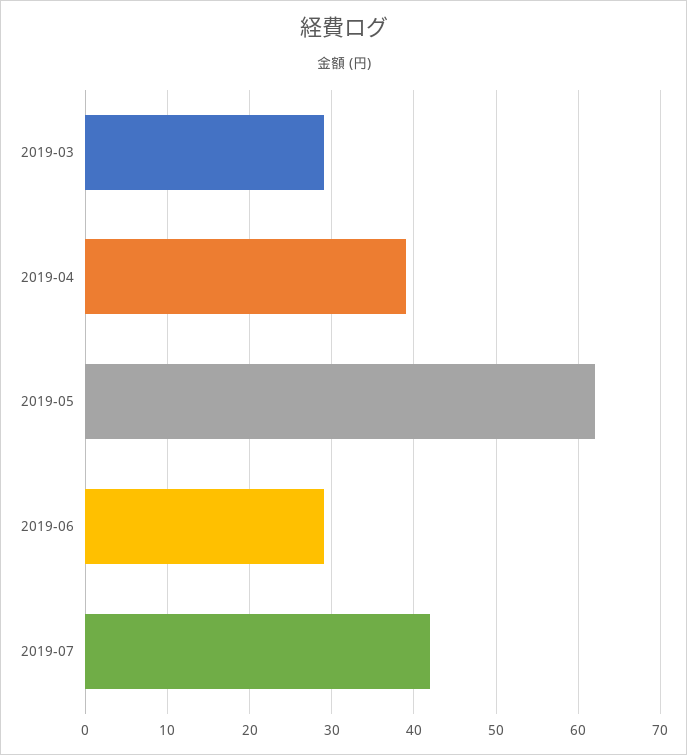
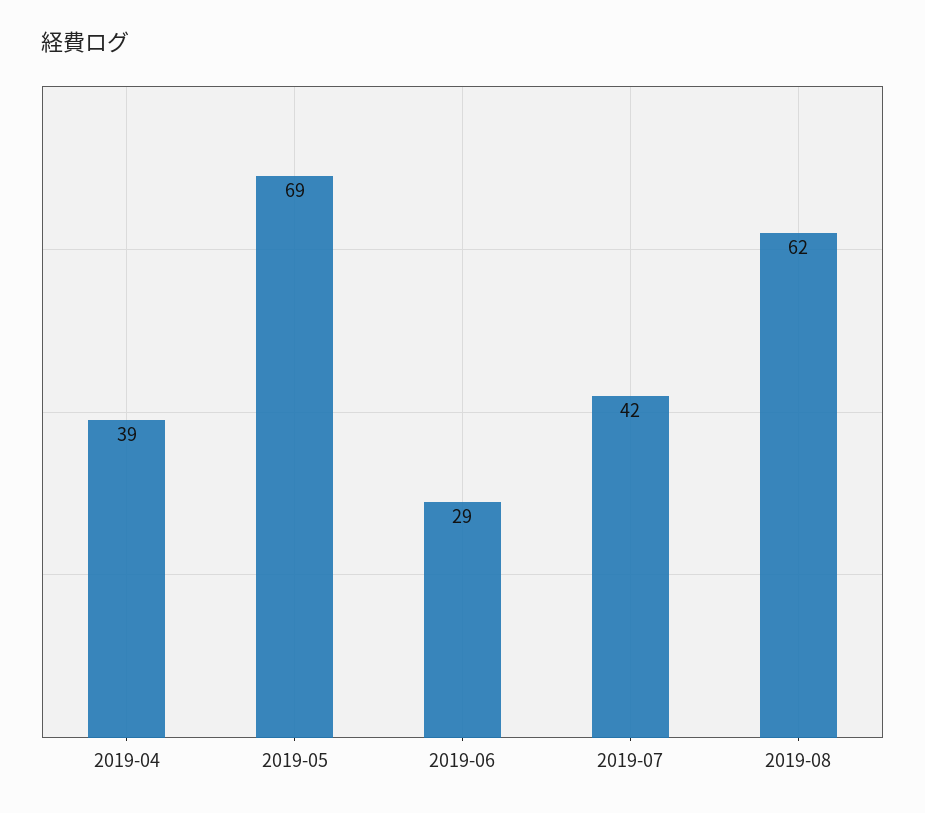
2019-03: 29 -> none
2019-05: 62 -> 69
2019-08: none -> 62

